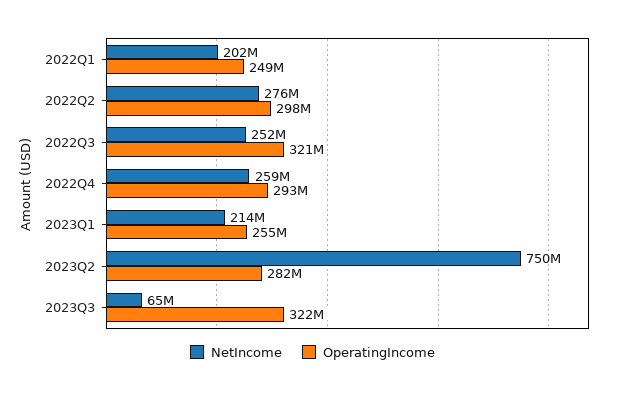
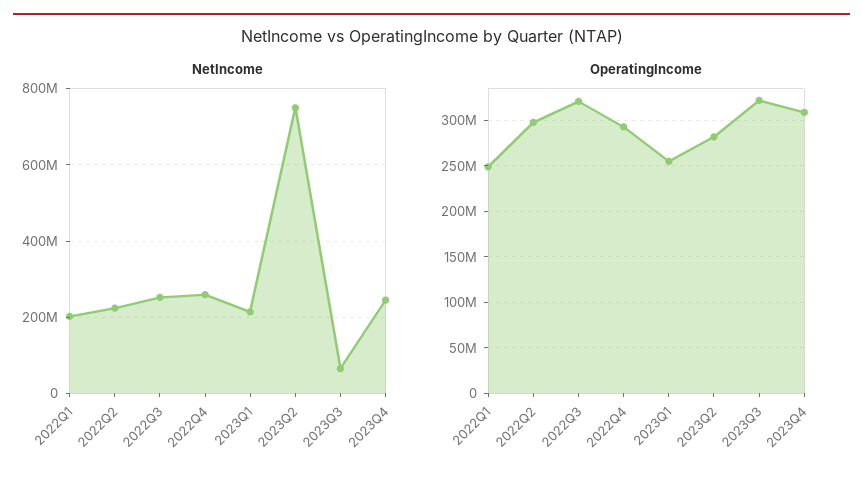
NetIncome, 2022Q2: 276000000 -> 220000000
NetIncome, 2023Q4: none -> 240000000
OperatingIncome, 2023Q4: none -> 310000000

